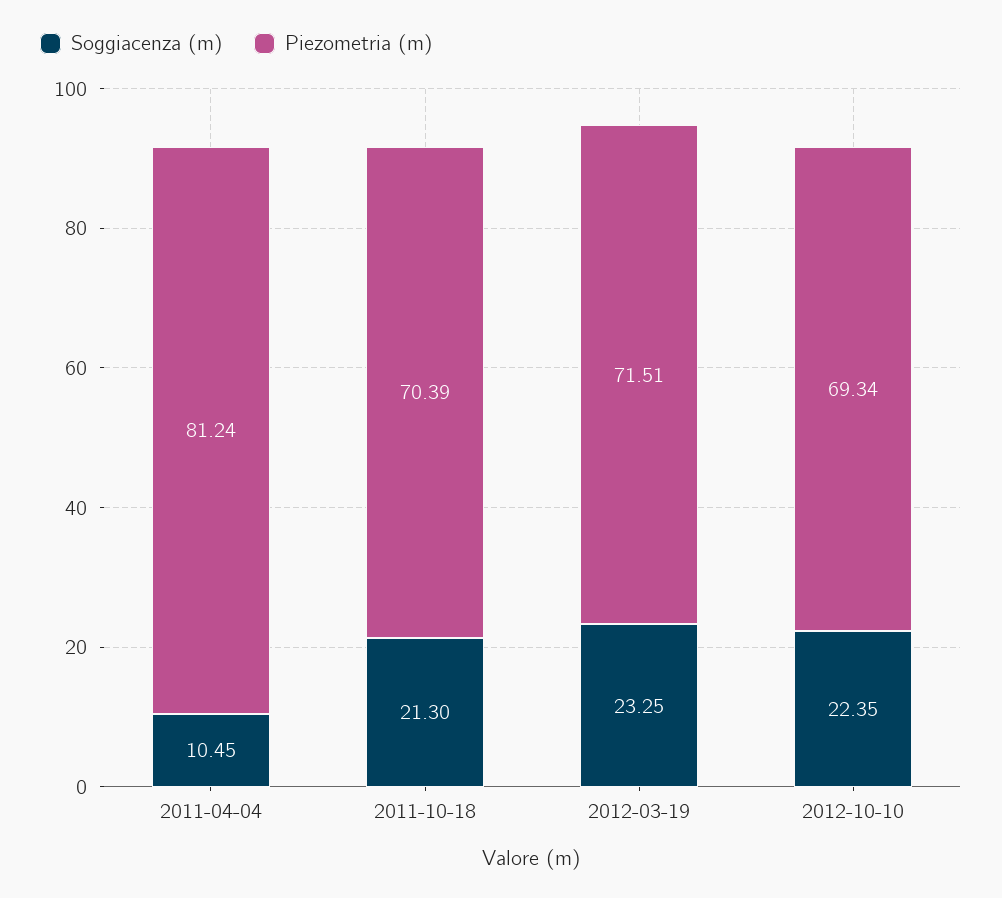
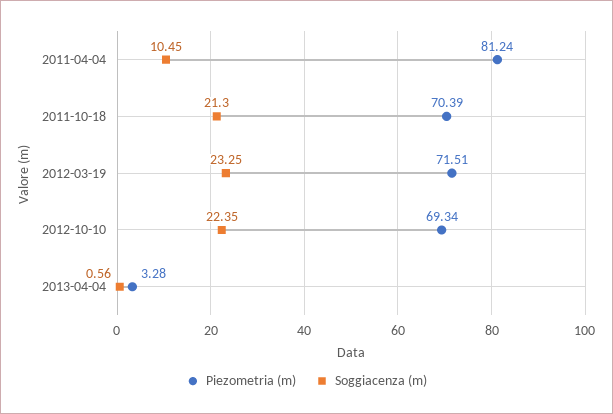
Piezometria (m), 2013-04-04: none -> 3.28
Soggiacenza (m), 2013-04-04: none -> 0.56

